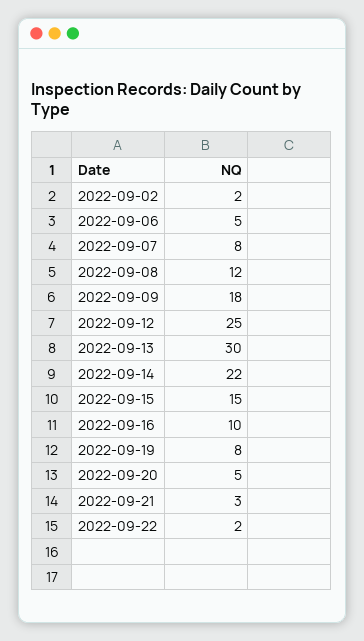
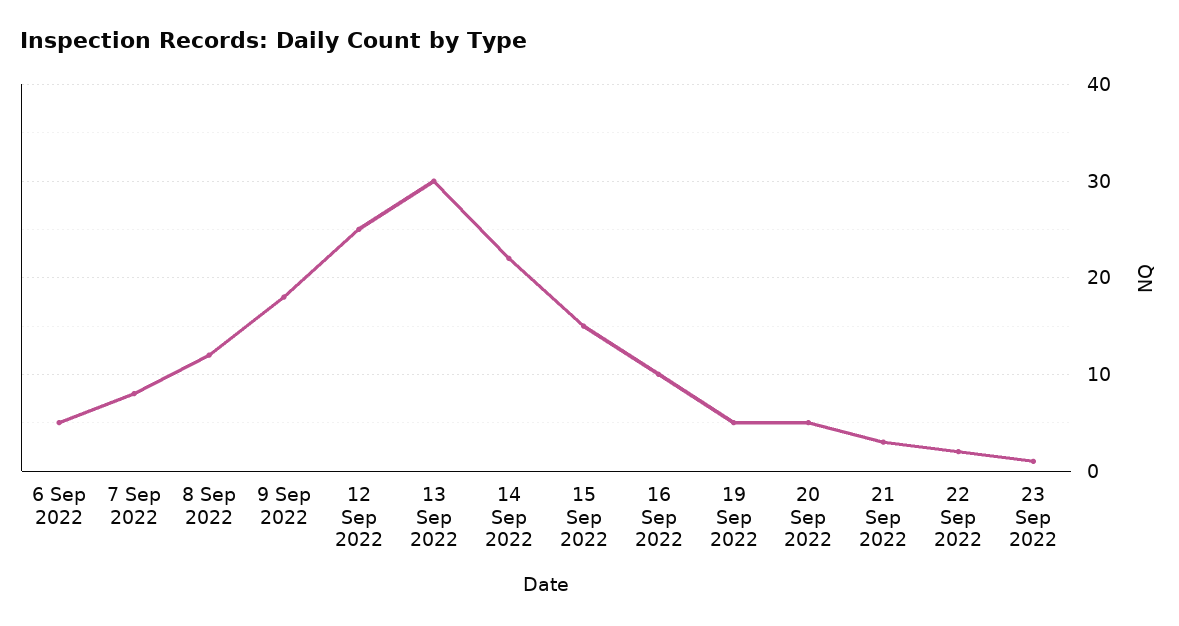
2022-09-02: 2 -> none
2022-09-19: 8 -> 5
23 Sep 2022: none -> 1

